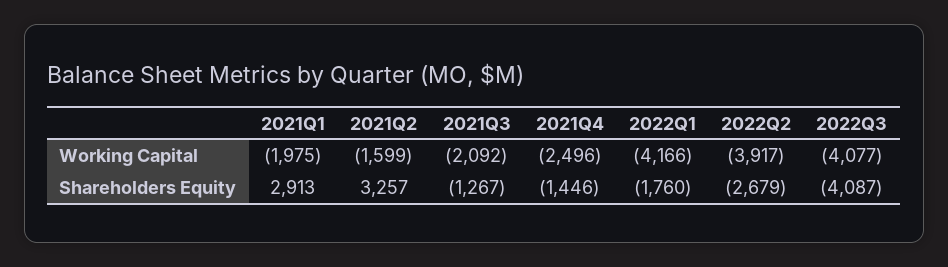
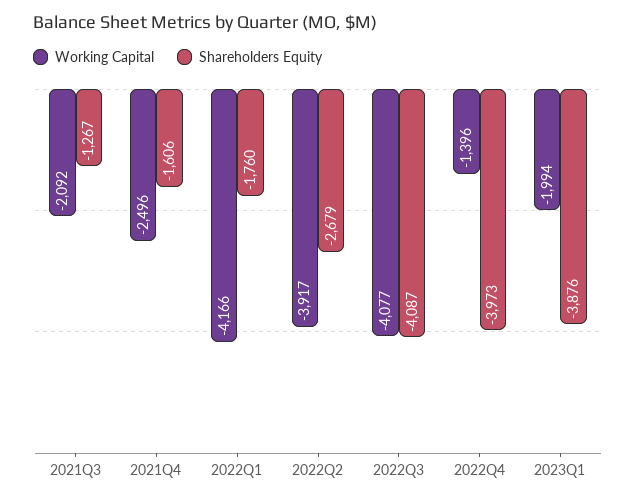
Working Capital, 2021Q1: -1975 -> none
Working Capital, 2021Q2: -1599 -> none
Shareholders Equity, 2021Q1: 2913 -> none
Shareholders Equity, 2021Q2: 3257 -> none
Shareholders Equity, 2021Q4: -1446 -> -1606
Working Capital, 2022Q4: none -> -1396
Shareholders Equity, 2022Q4: none -> -3973
Working Capital, 2023Q1: none -> -1994
Shareholders Equity, 2023Q1: none -> -3876

